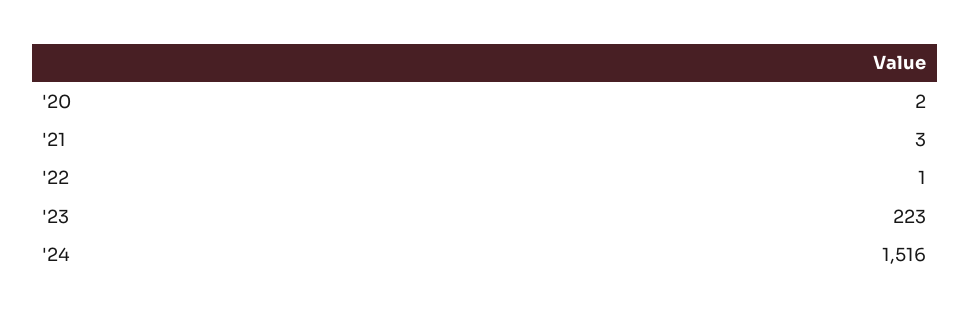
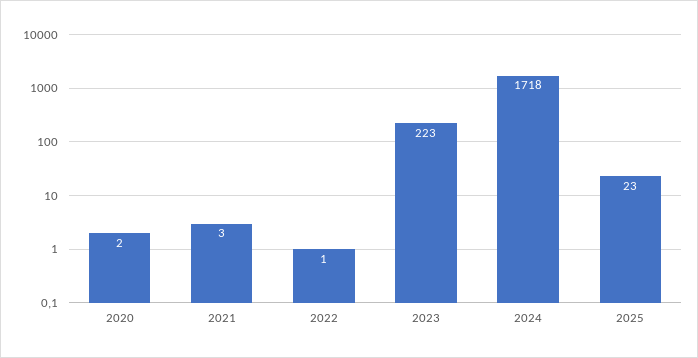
'24: 1516 -> 1718
2025: none -> 23

